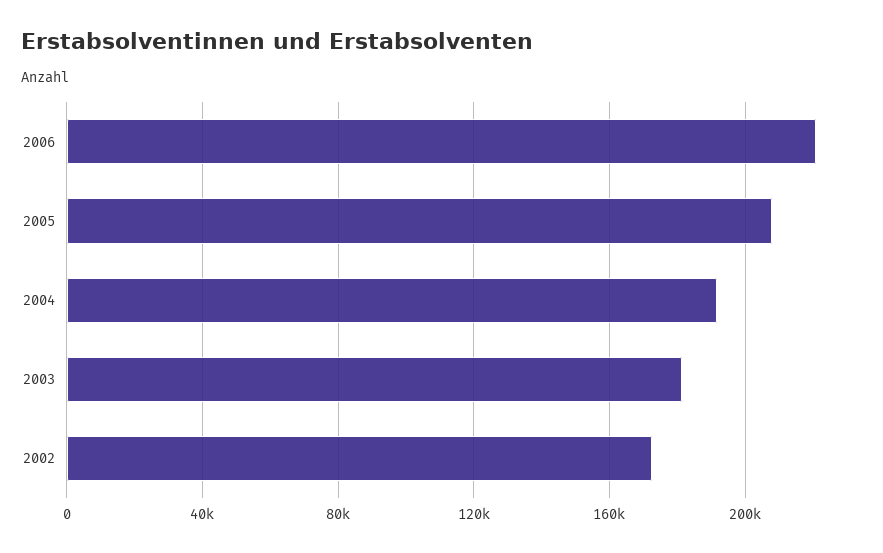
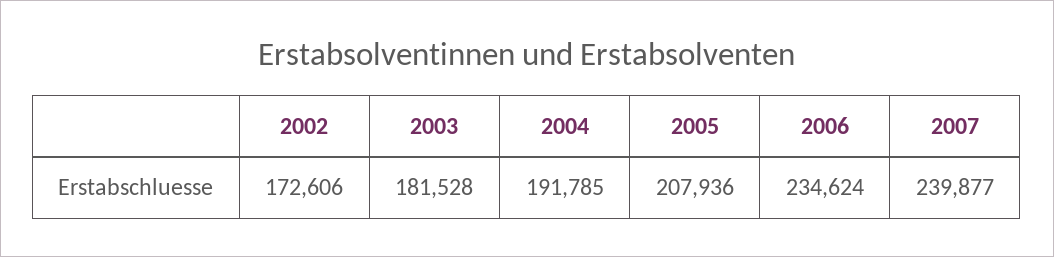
2006: 220000 -> 234624
2007: none -> 239877

